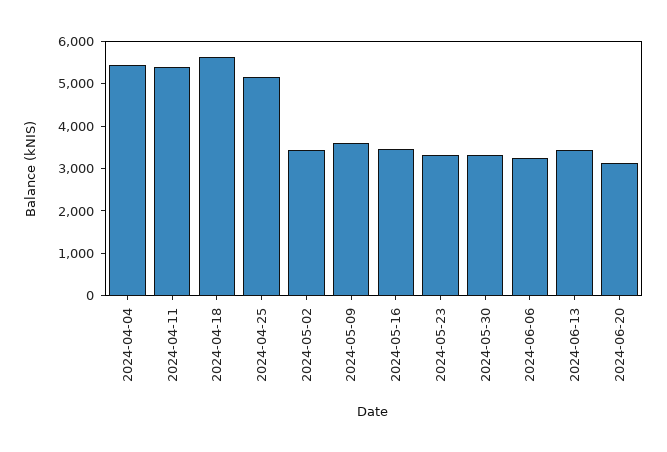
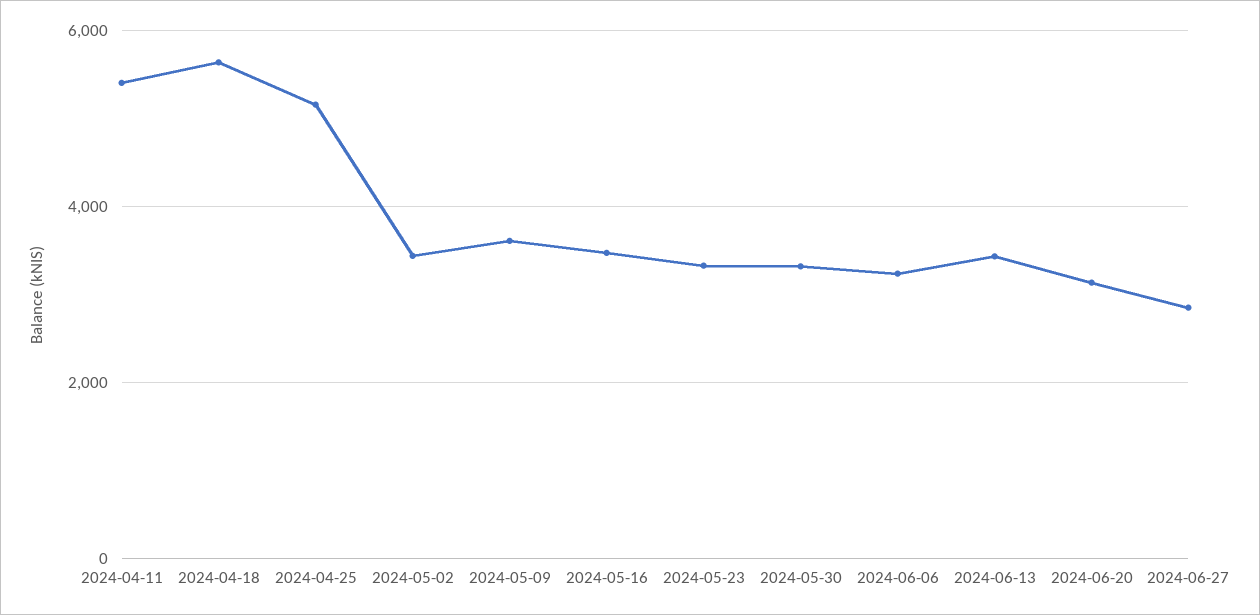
2024-04-04: 5400 -> none
2024-06-27: none -> 2800

